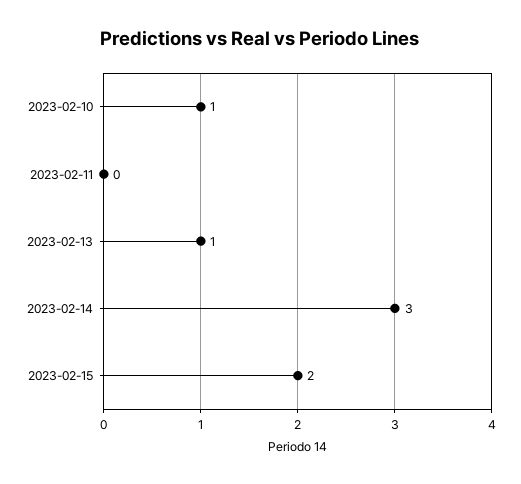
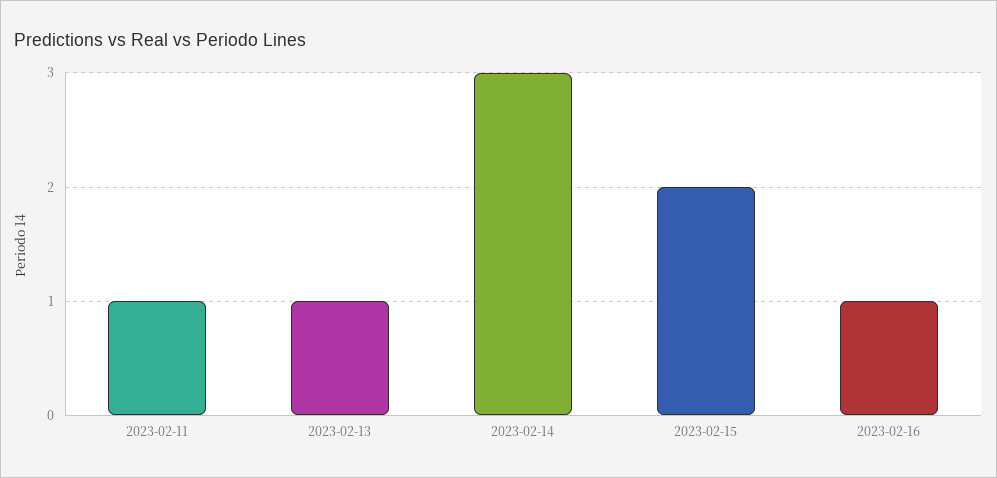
2023-02-10: 1 -> none
2023-02-11: 0 -> 1
2023-02-16: none -> 1

